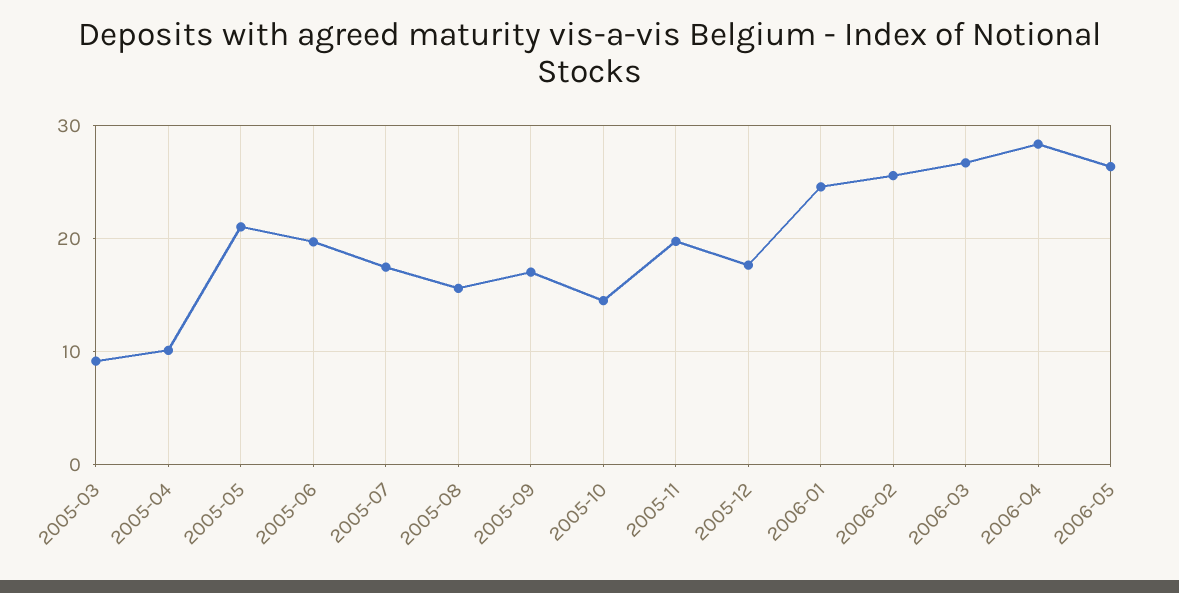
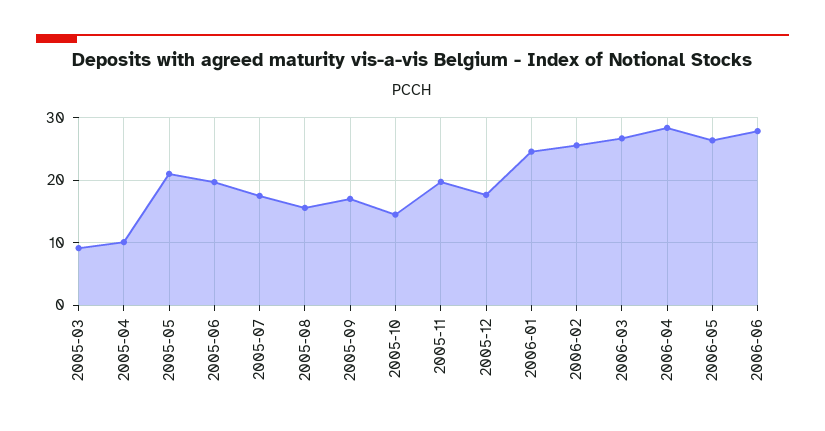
2006-06: none -> 28

